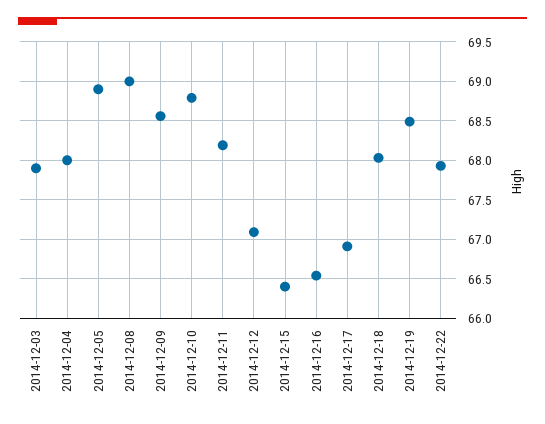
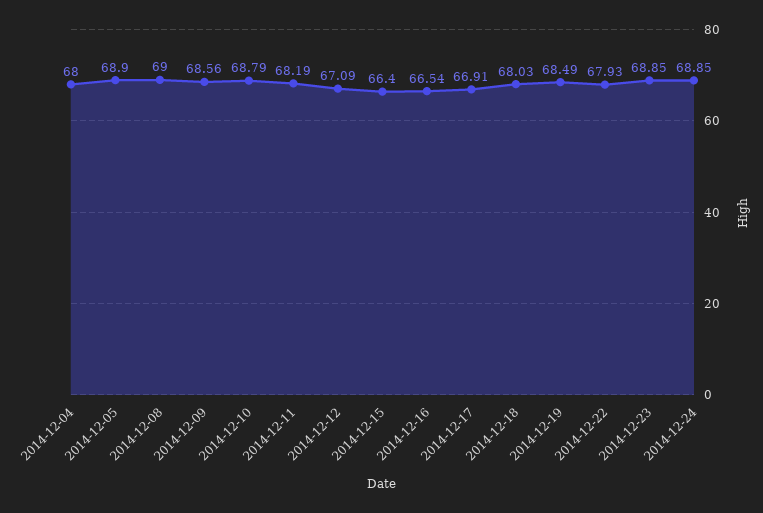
2014-12-03: 67.9 -> none
2014-12-23: none -> 68.85
2014-12-24: none -> 68.85

